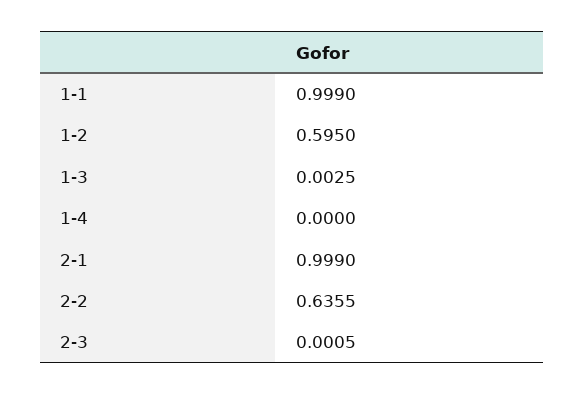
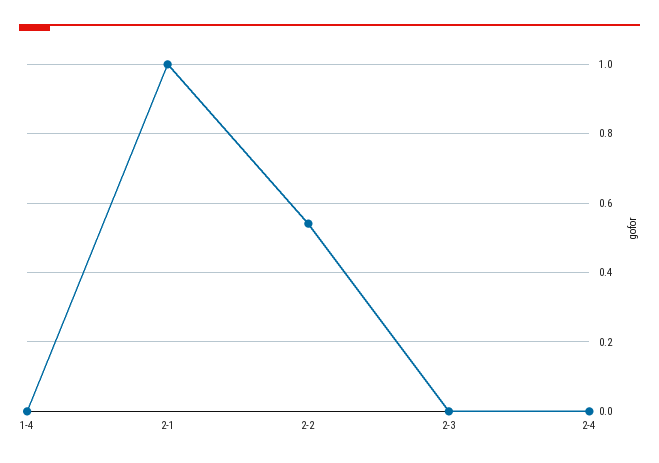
1-1: 0.999 -> none
1-2: 0.595 -> none
1-3: 0.0025 -> none
2-2: 0.6355 -> 0.54
2-4: none -> 0

